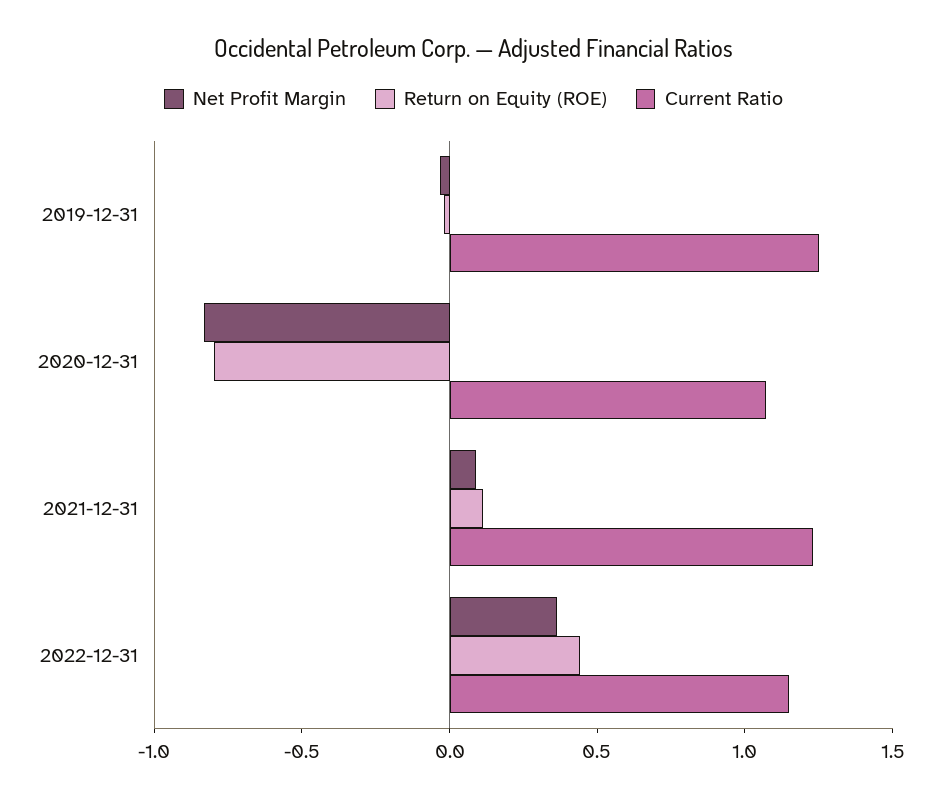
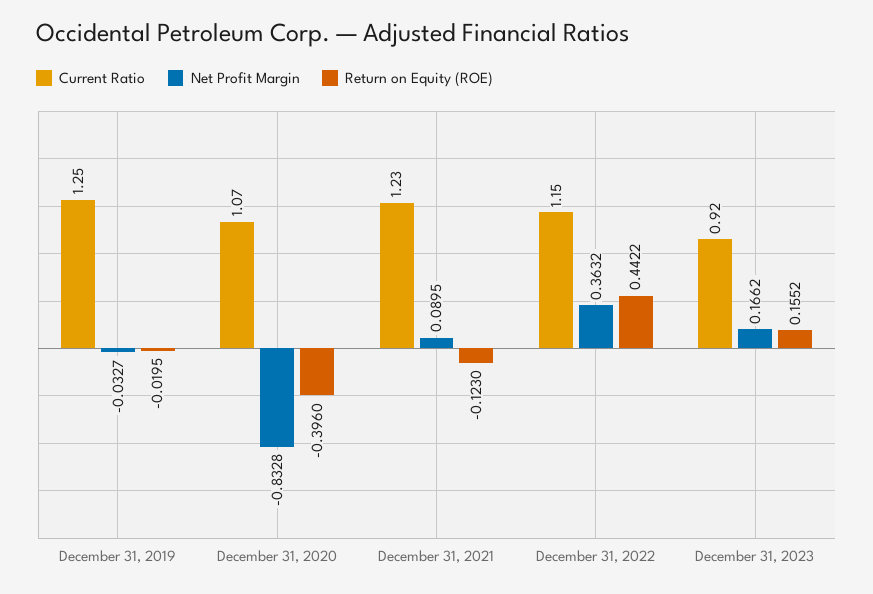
Return on Equity (ROE), 2020-12-31: -0.8 -> -0.396
Return on Equity (ROE), 2021-12-31: 0.1 -> -0.123
Current Ratio, December 31, 2023: none -> 0.92
Net Profit Margin, December 31, 2023: none -> 0.1662
Return on Equity (ROE), December 31, 2023: none -> 0.1552

